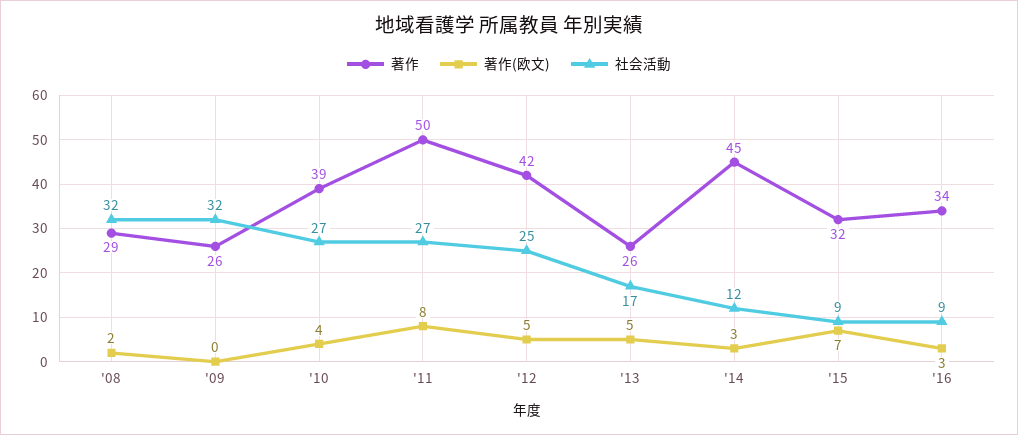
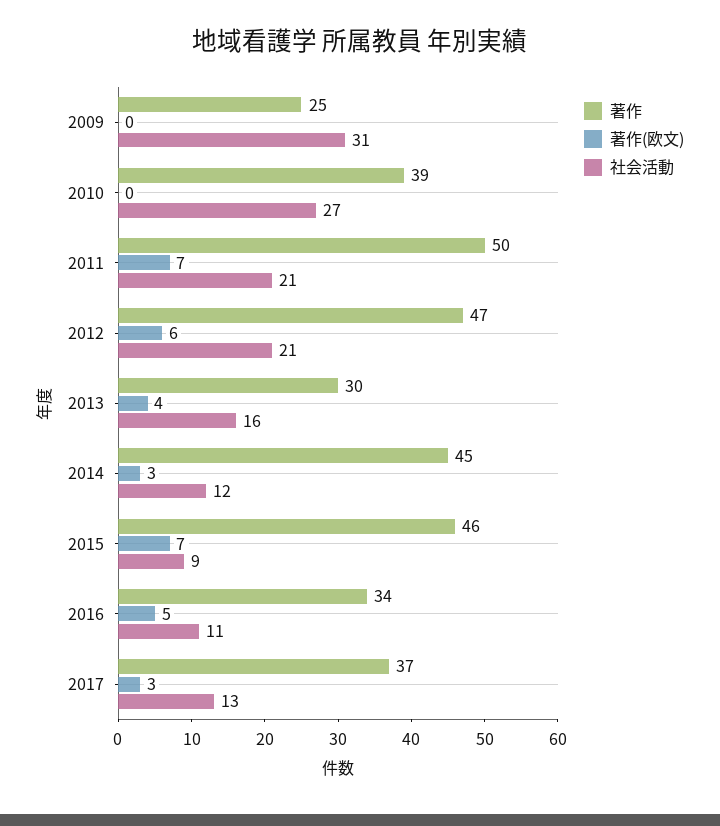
著作, '08: 29 -> none
著作(欧文), '08: 2 -> none
社会活動, '08: 32 -> none
著作, '09: 26 -> 25
社会活動, '09: 32 -> 31
著作(欧文), '10: 4 -> 0
著作(欧文), '11: 8 -> 7
社会活動, '11: 27 -> 21
著作, '12: 42 -> 47
著作(欧文), '12: 5 -> 6
社会活動, '12: 25 -> 21
著作, '13: 26 -> 30
著作(欧文), '13: 5 -> 4
社会活動, '13: 17 -> 16
著作, '15: 32 -> 46
著作(欧文), '16: 3 -> 5
社会活動, '16: 9 -> 11
著作, 2017: none -> 37
著作(欧文), 2017: none -> 3
社会活動, 2017: none -> 13

